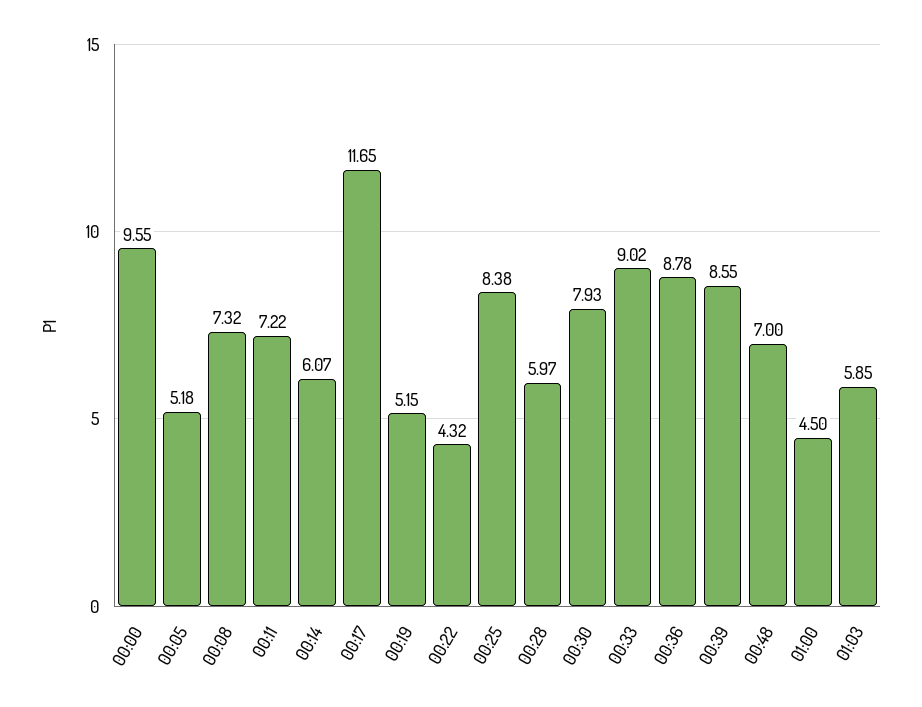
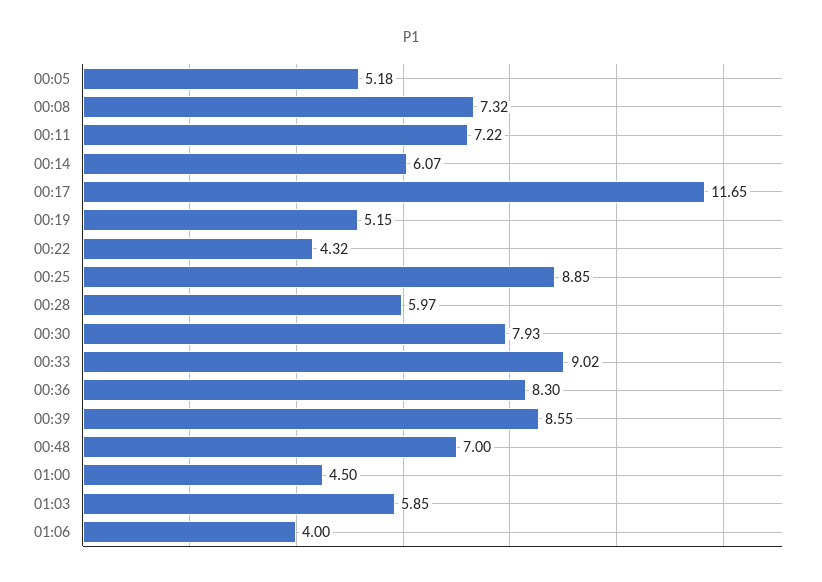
00:00: 9.55 -> none
00:25: 8.38 -> 8.85
00:36: 8.78 -> 8.3
01:06: none -> 4

